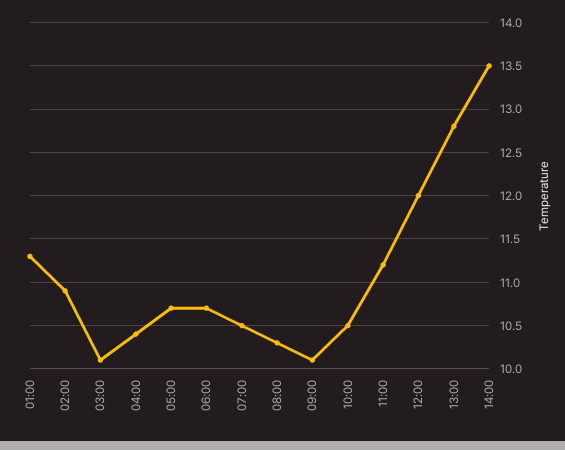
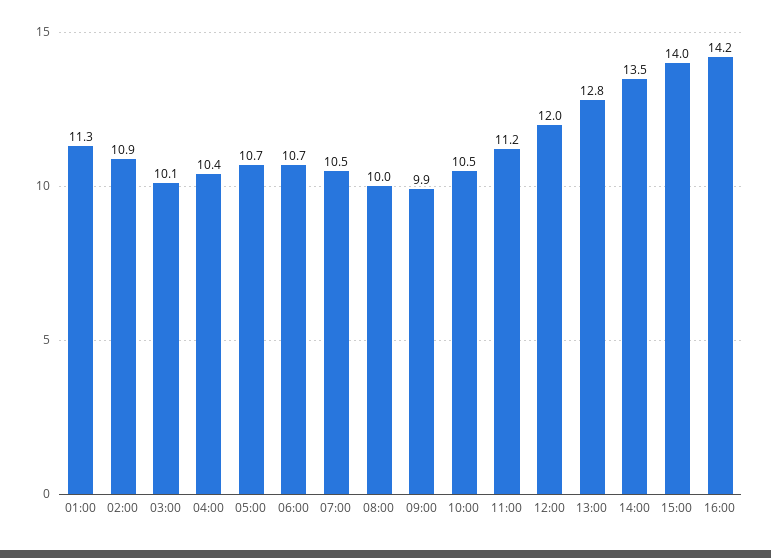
08:00: 10.3 -> 10
09:00: 10.1 -> 9.9
15:00: none -> 14
16:00: none -> 14.2

